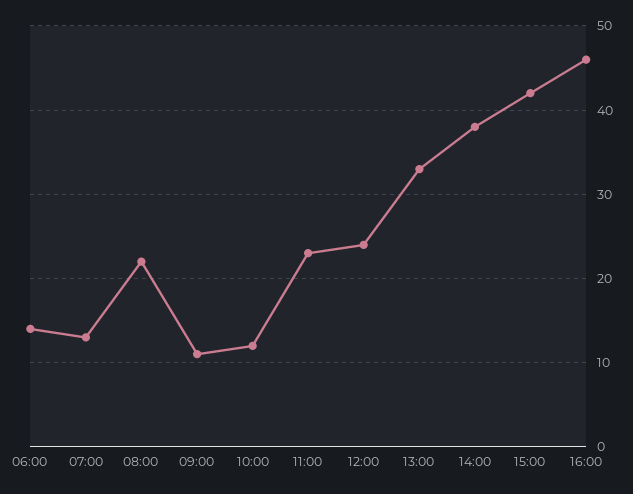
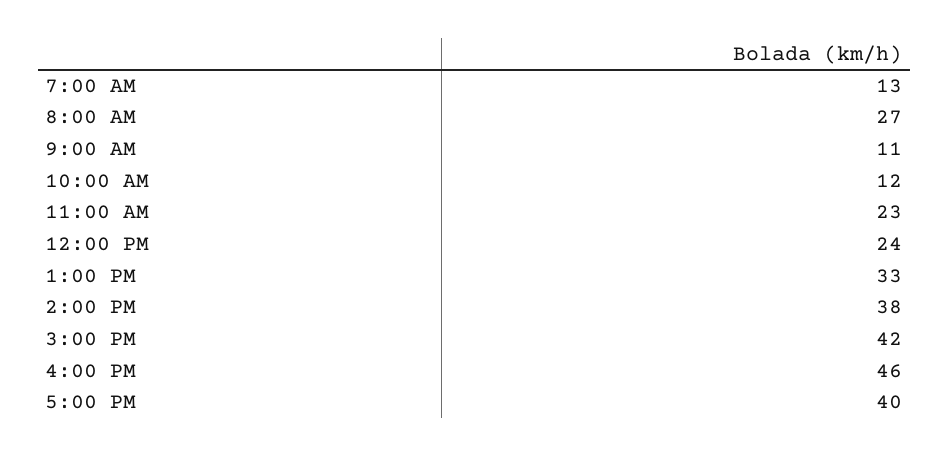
06:00: 14 -> none
08:00: 22 -> 27
5:00 PM: none -> 40

